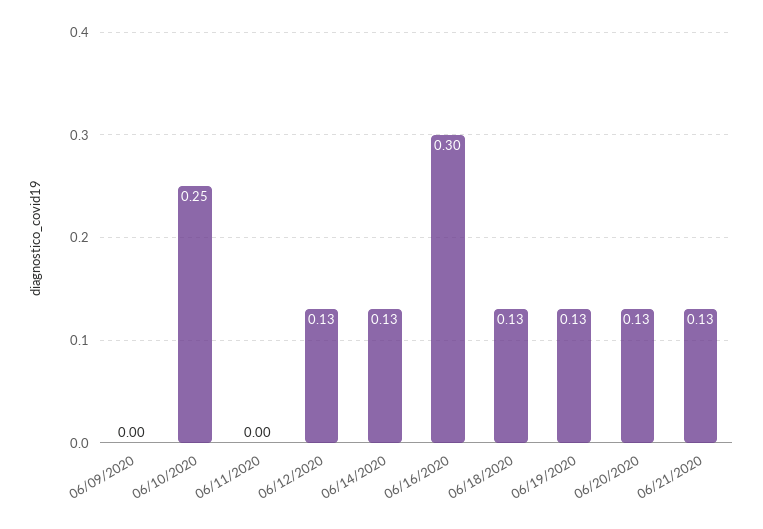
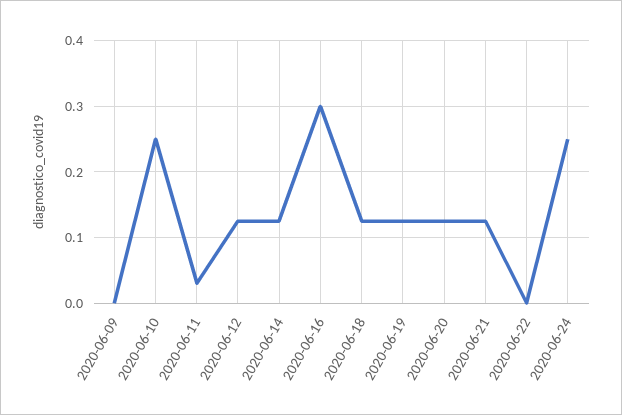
06/11/2020: 0 -> 0.03
2020-06-22: none -> 0
2020-06-24: none -> 0.25

